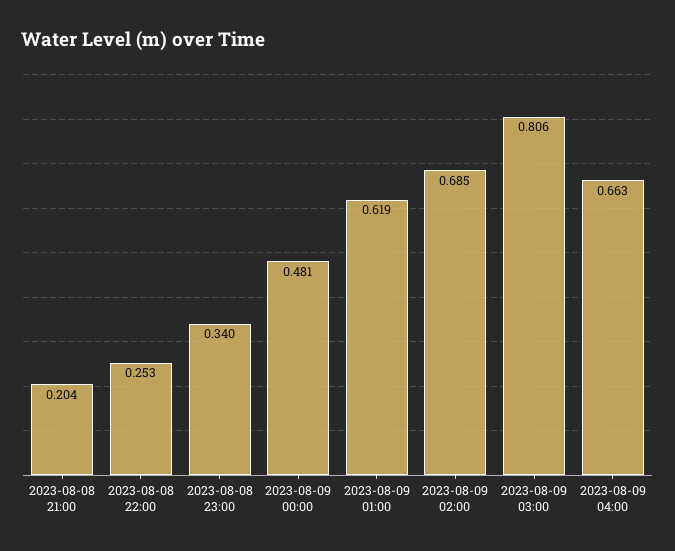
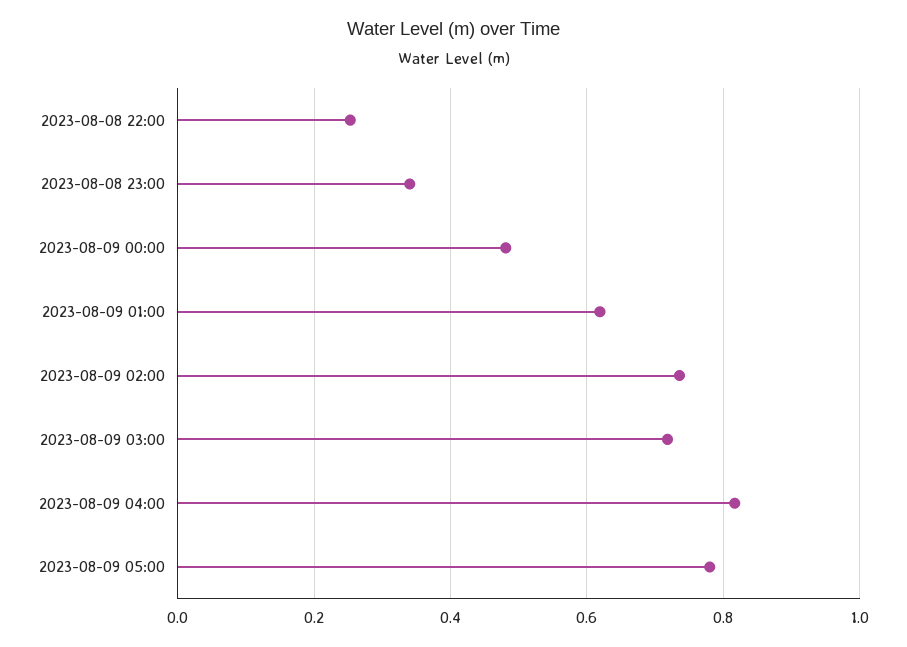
2023-08-08 21:00: 0.204 -> none
2023-08-09 02:00: 0.685 -> 0.74
2023-08-09 03:00: 0.806 -> 0.72
2023-08-09 04:00: 0.663 -> 0.82
2023-08-09 05:00: none -> 0.78

